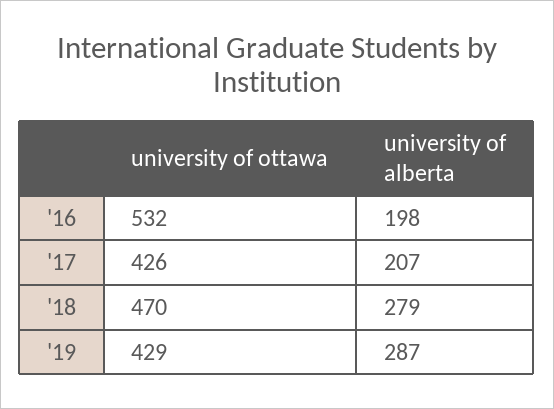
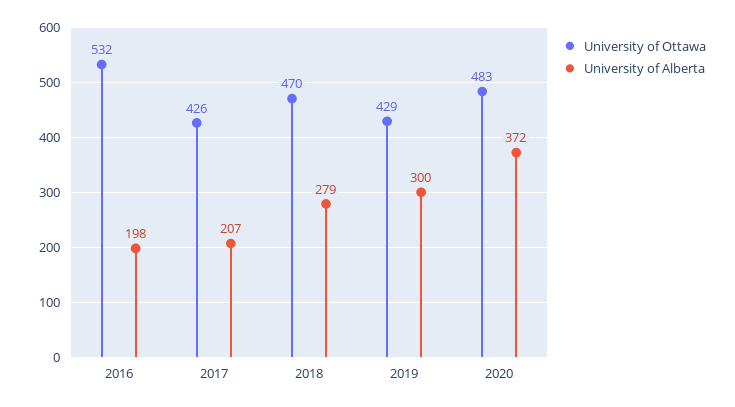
university of alberta, '19: 287 -> 300
university of ottawa, 2020: none -> 483
university of alberta, 2020: none -> 372

